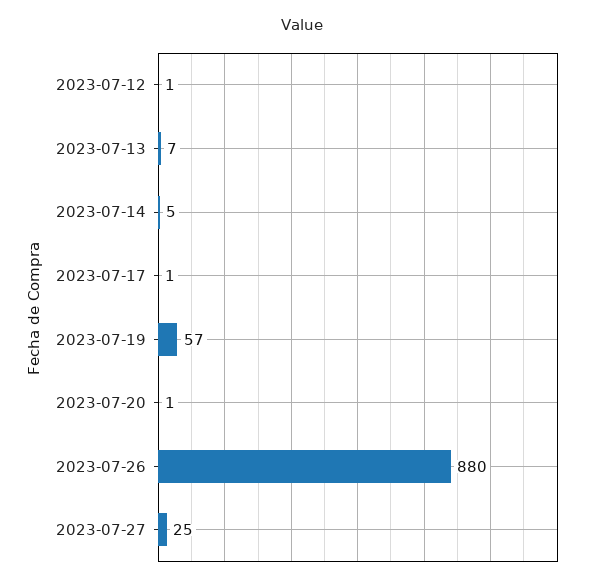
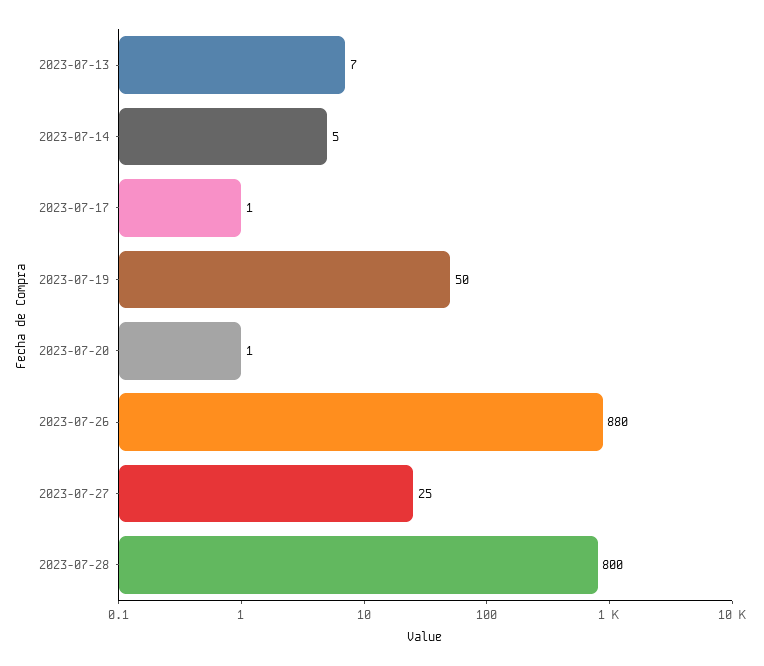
2023-07-12: 1 -> none
2023-07-19: 57 -> 50
2023-07-28: none -> 800

